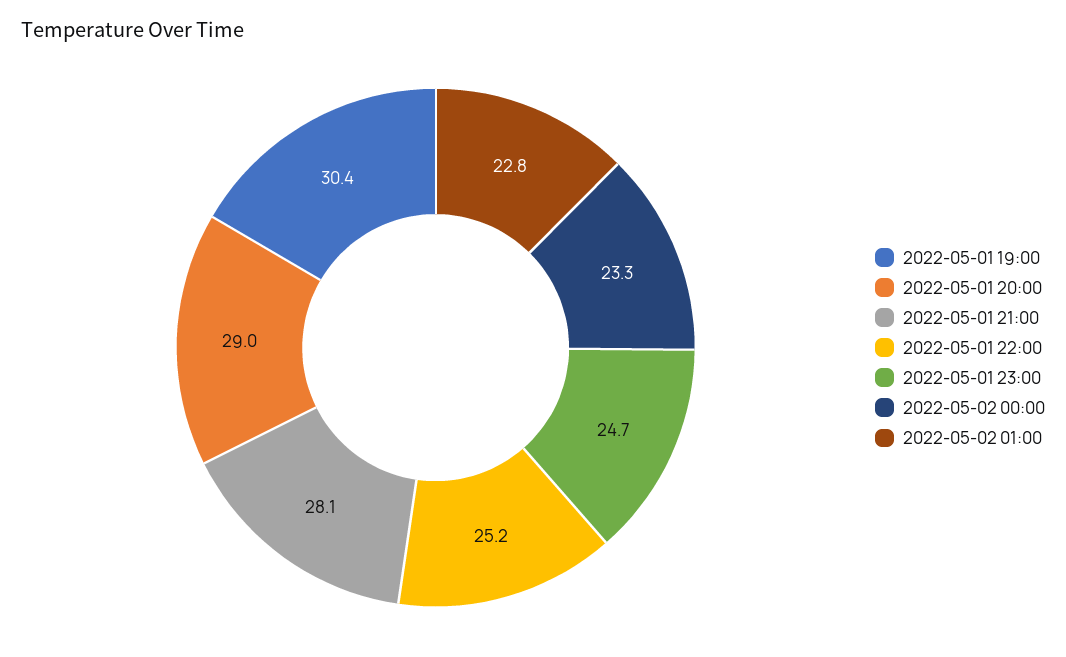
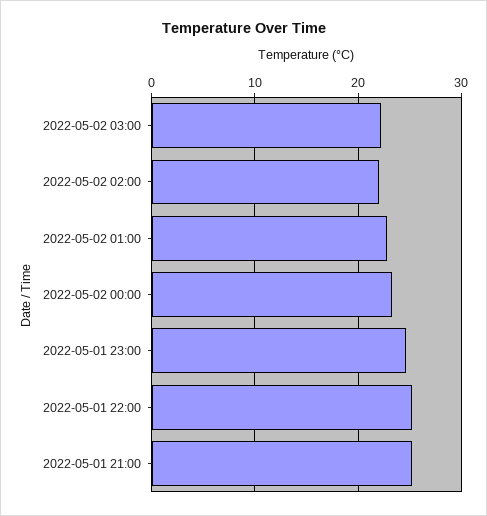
2022-05-01 19:00: 30.4 -> none
2022-05-01 20:00: 29 -> none
2022-05-01 21:00: 28.1 -> 25
2022-05-02 03:00: none -> 22
2022-05-02 02:00: none -> 22

